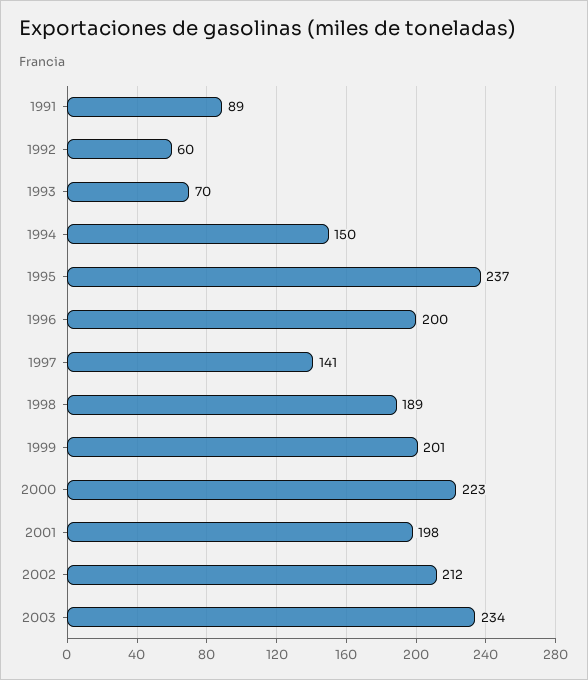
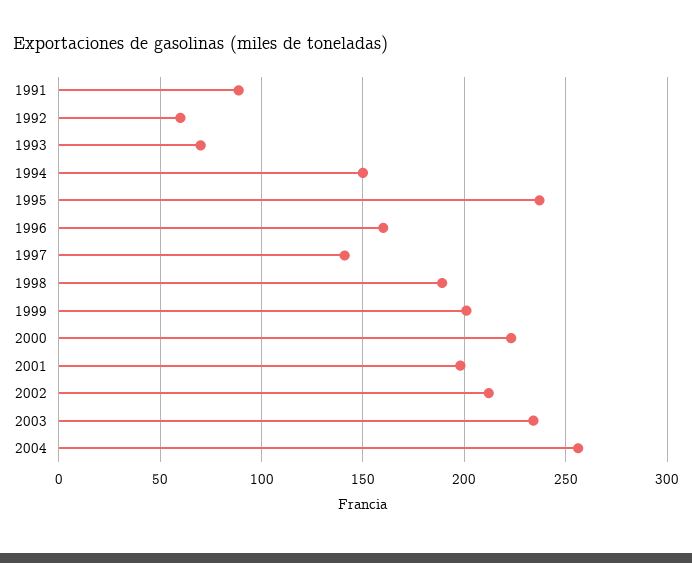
1996: 200 -> 160
2004: none -> 255

